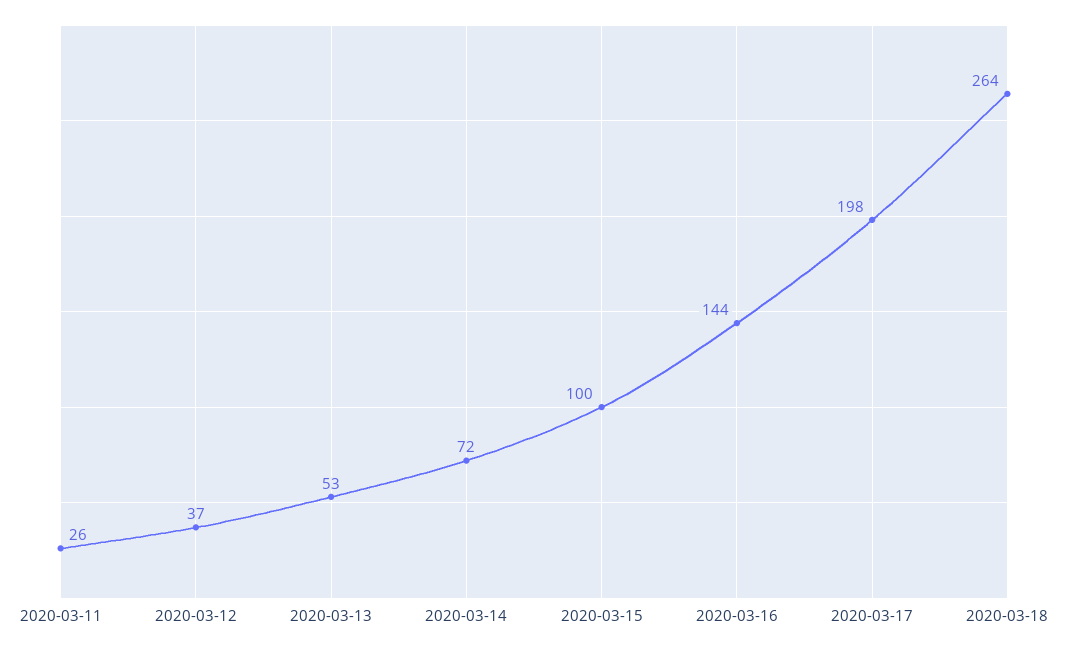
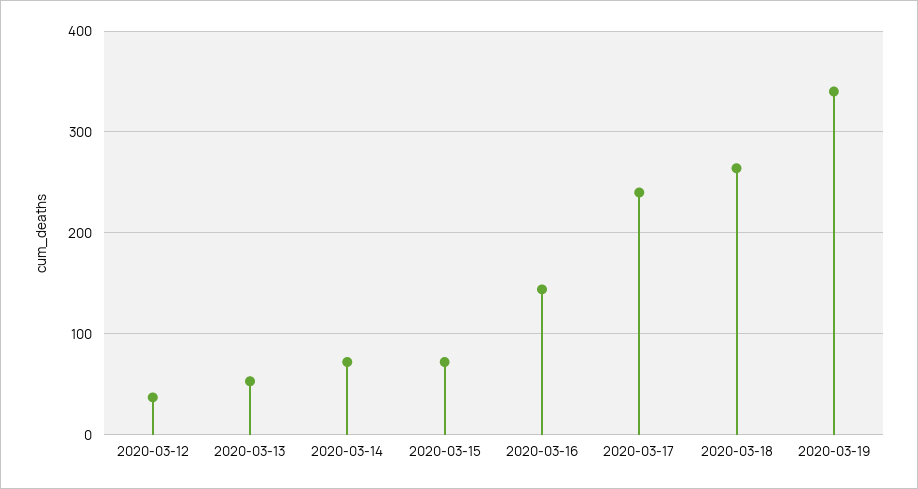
2020-03-11: 26 -> none
2020-03-15: 100 -> 70
2020-03-17: 198 -> 240
2020-03-19: none -> 340

